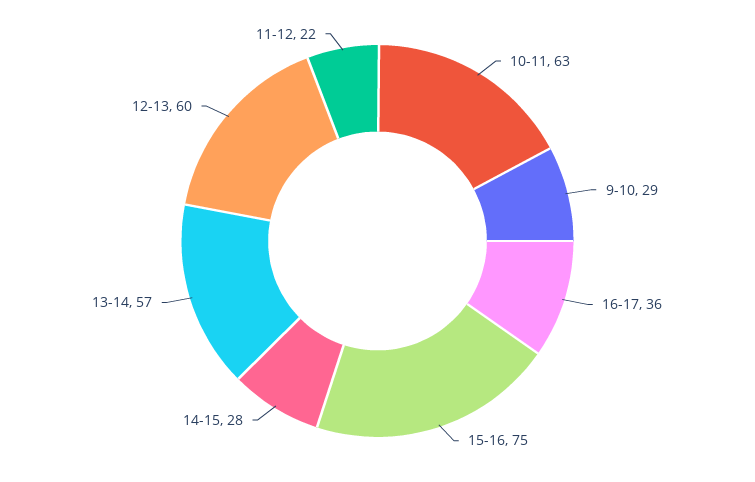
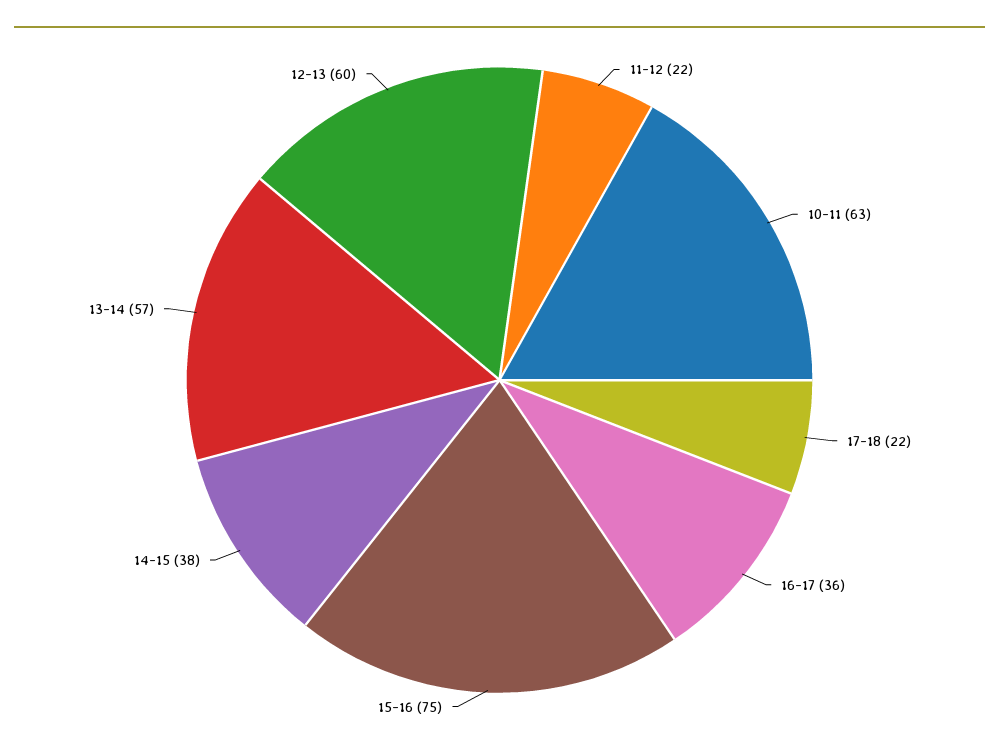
9-10: 29 -> none
14-15: 28 -> 38
17-18: none -> 22

